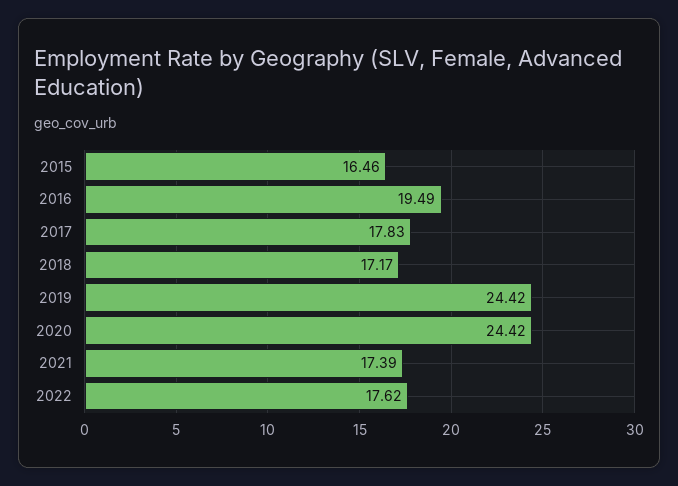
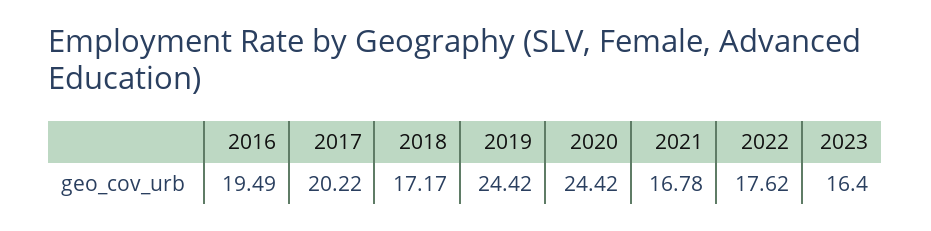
2015: 16.46 -> none
2017: 17.83 -> 20.22
2021: 17.39 -> 16.78
2023: none -> 16.4

